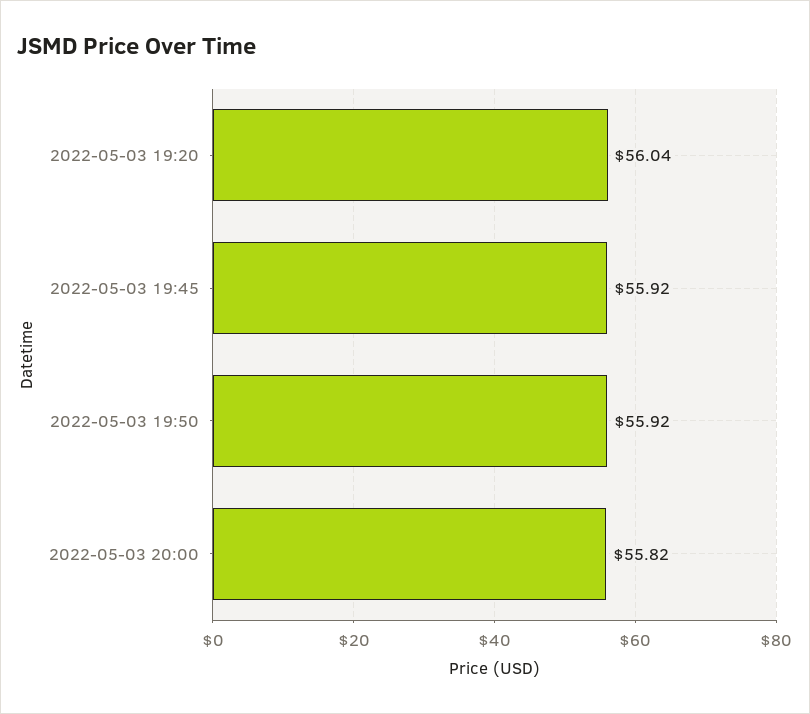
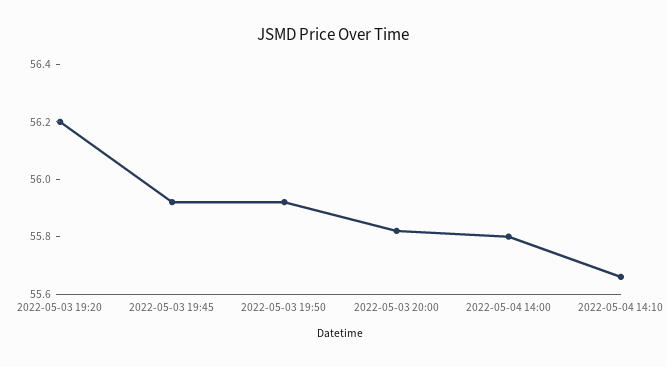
2022-05-03 19:20: 56.04 -> 56.2
2022-05-04 14:00: none -> 55.8
2022-05-04 14:10: none -> 55.65

